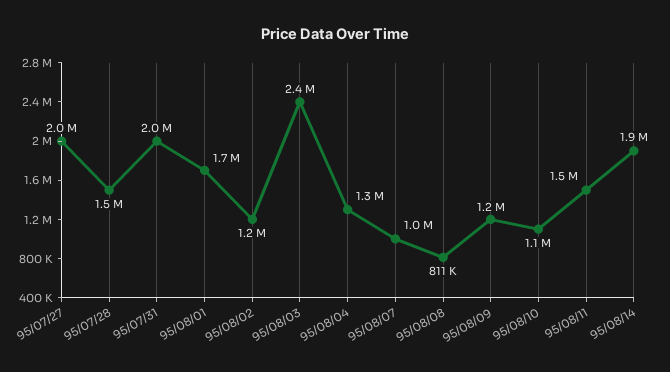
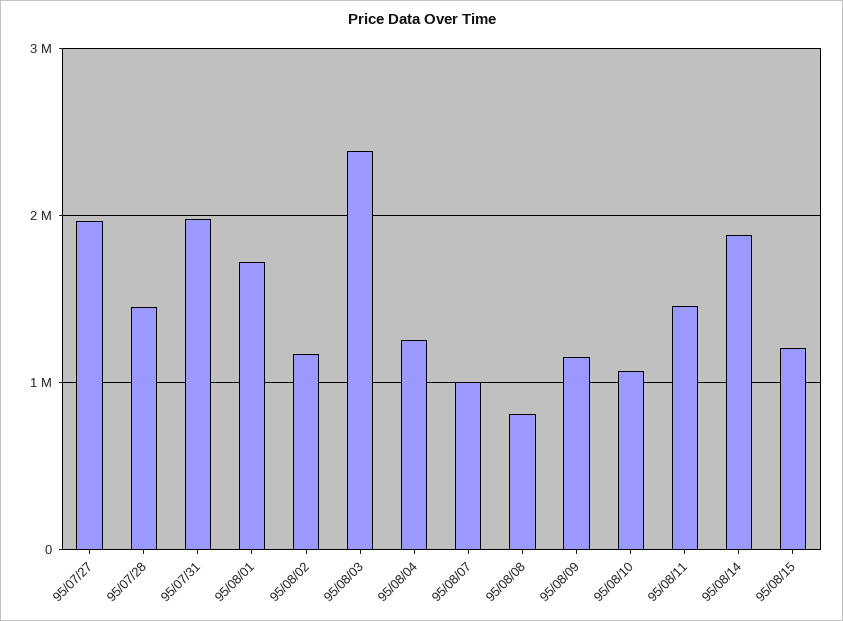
95/08/15: none -> 1200000

